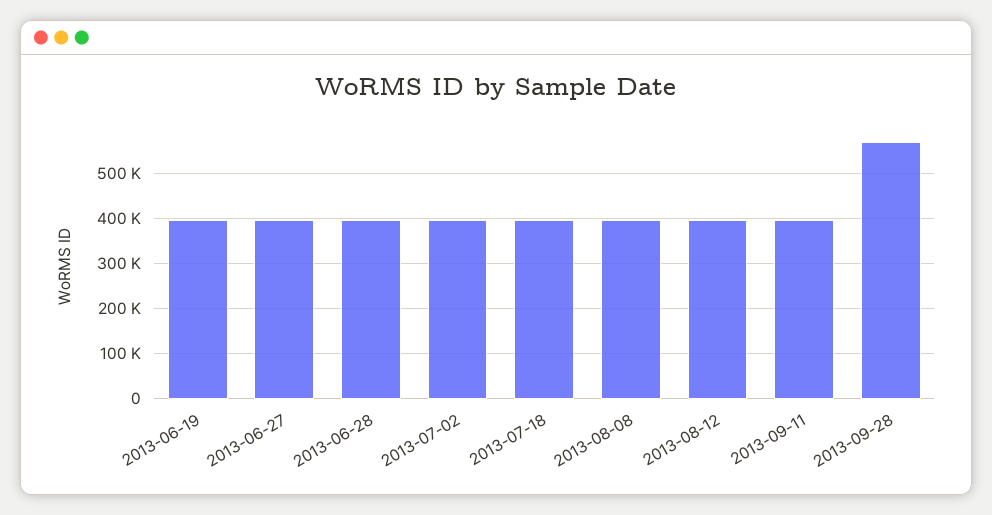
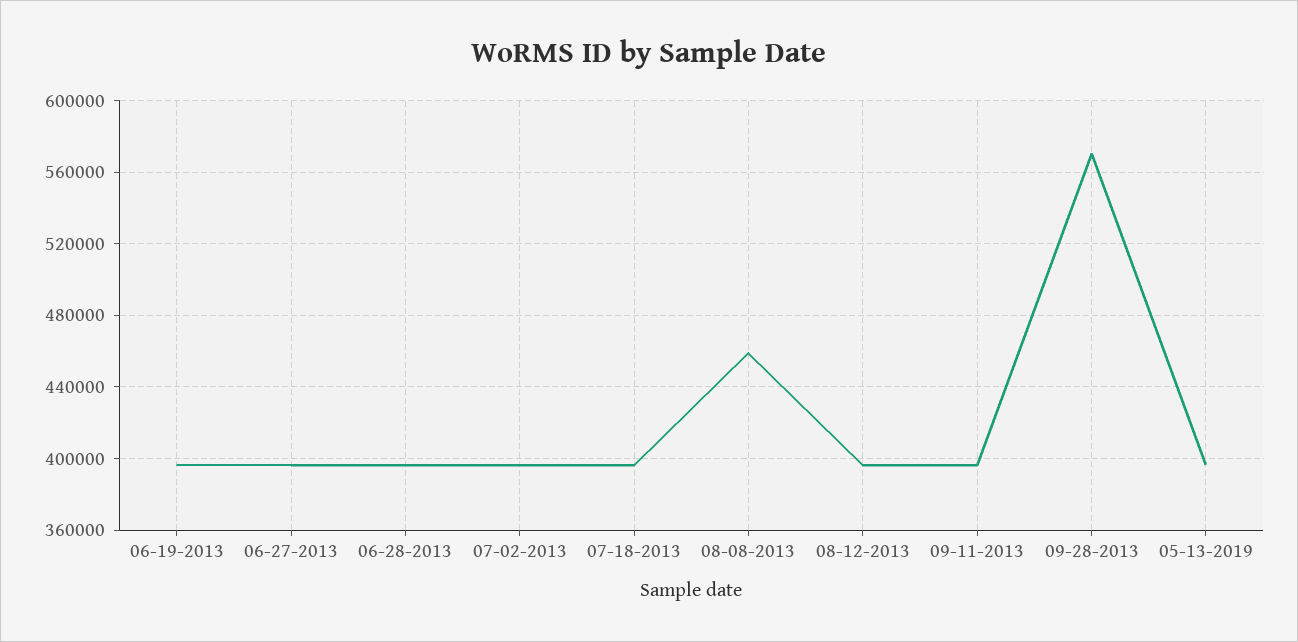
2013-08-08: 400000 -> 460000
05-13-2019: none -> 395000

